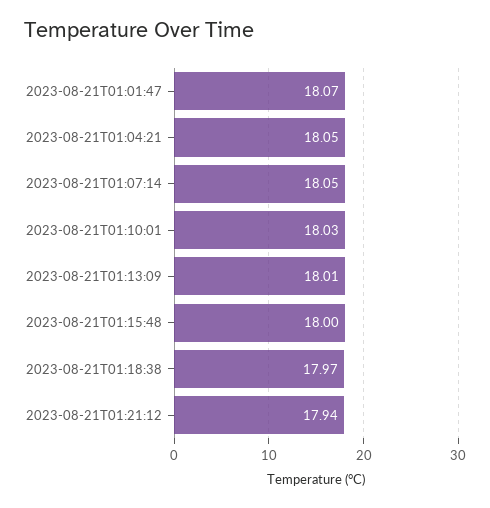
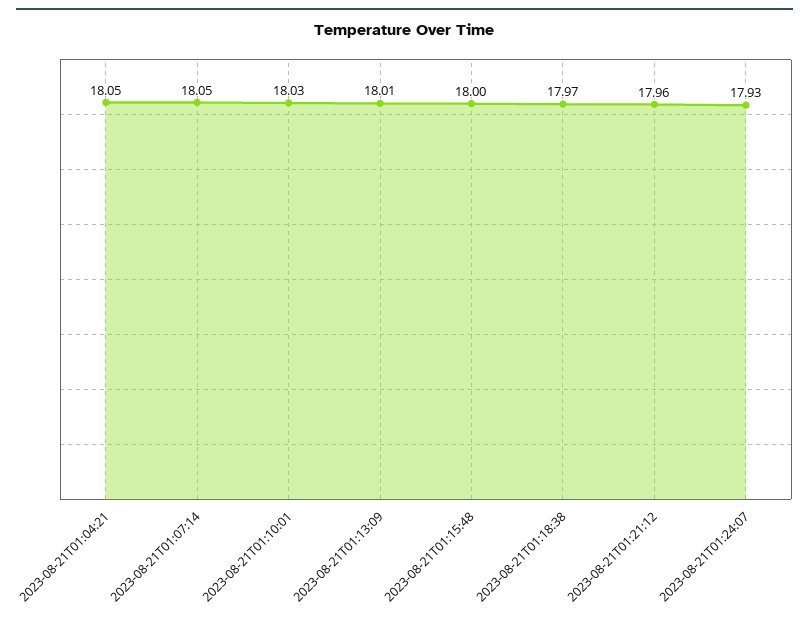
2023-08-21T01:01:47: 18.07 -> none
2023-08-21T01:21:12: 17.94 -> 17.96
2023-08-21T01:24:07: none -> 17.93

